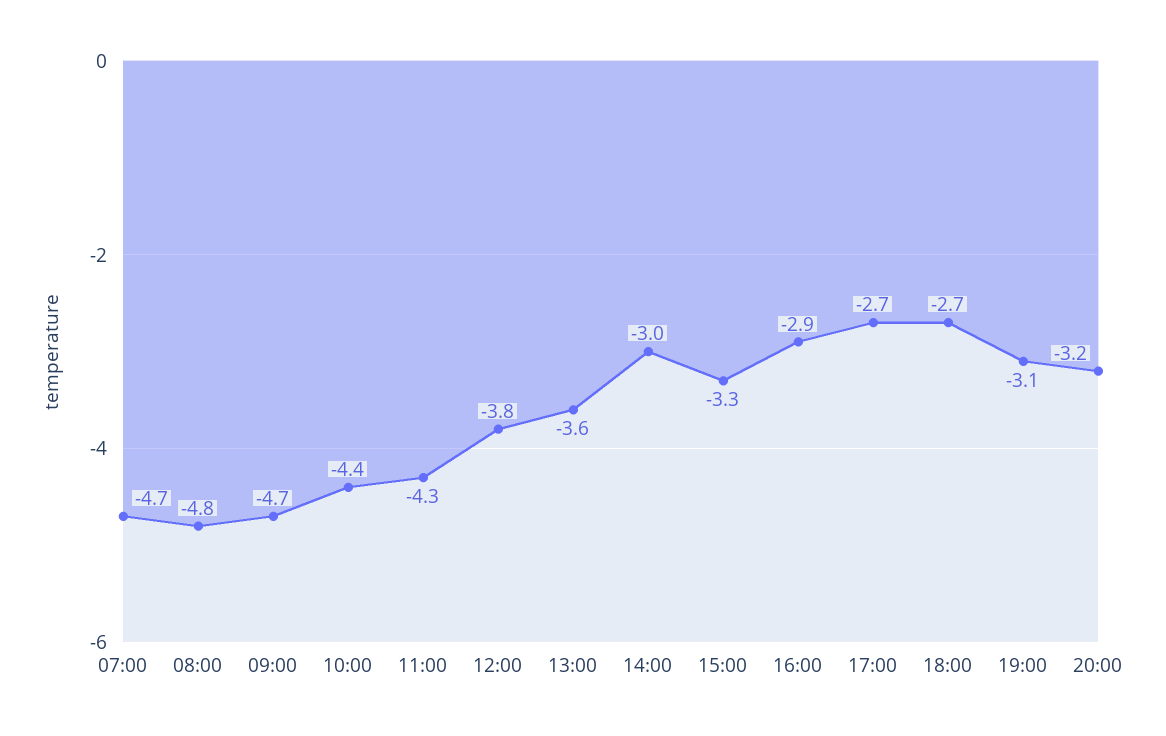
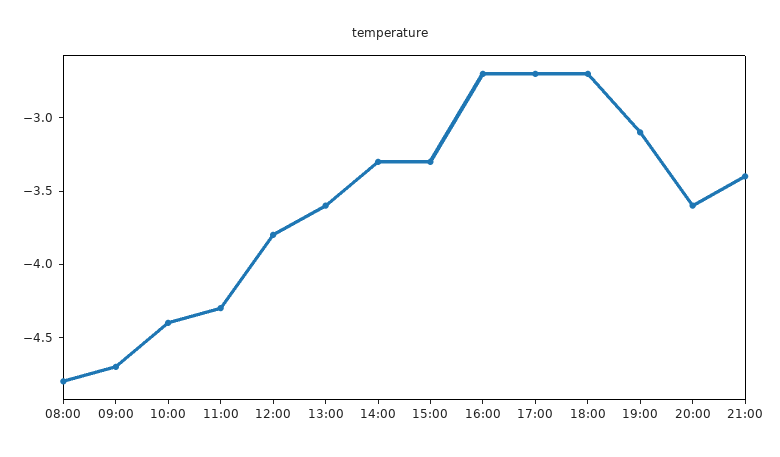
07:00: -4.7 -> none
14:00: -3 -> -3.3
16:00: -2.9 -> -2.7
20:00: -3.2 -> -3.6
21:00: none -> -3.4

